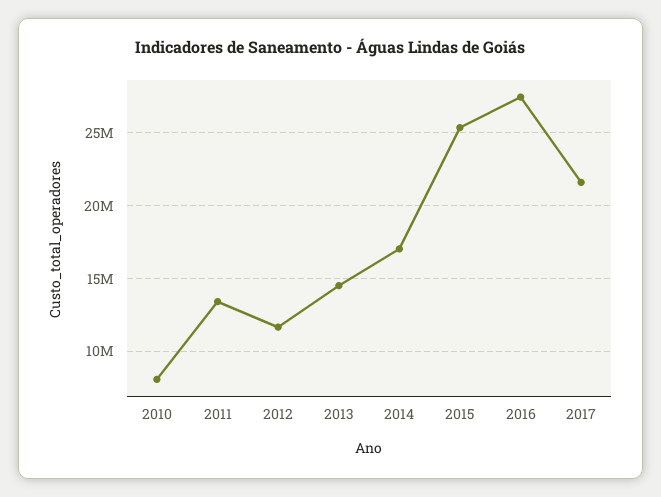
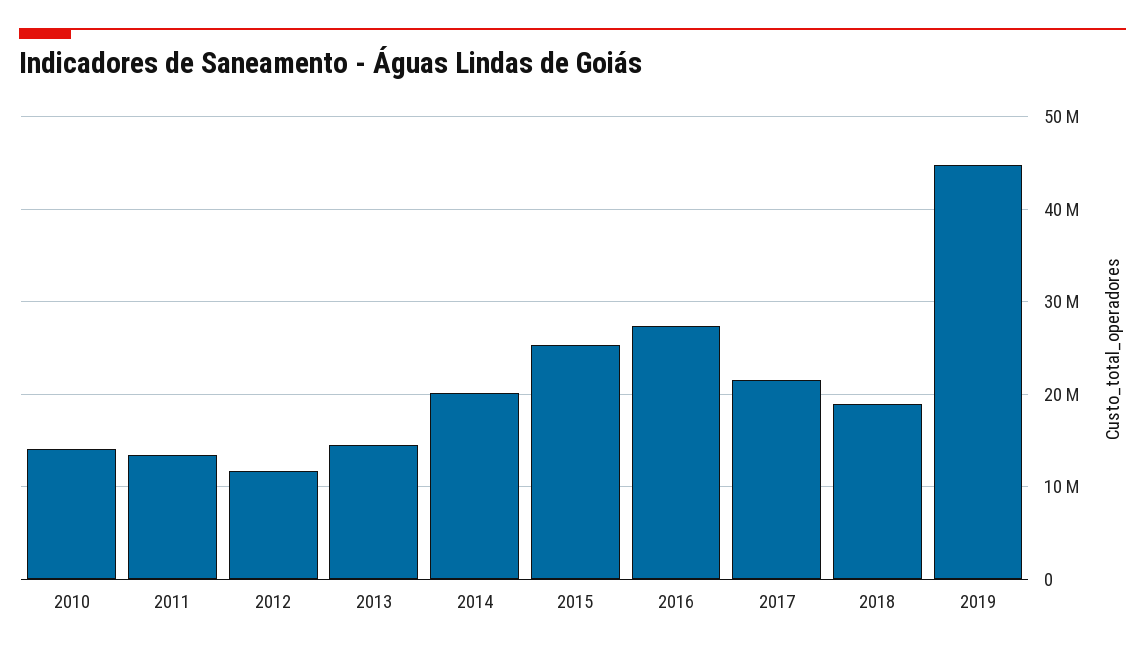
2010: 8000000 -> 14000000
2014: 17000000 -> 20000000
2018: none -> 19000000
2019: none -> 45000000

